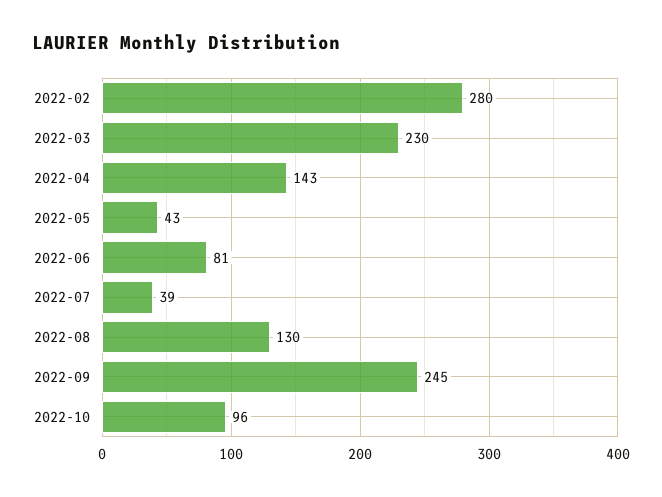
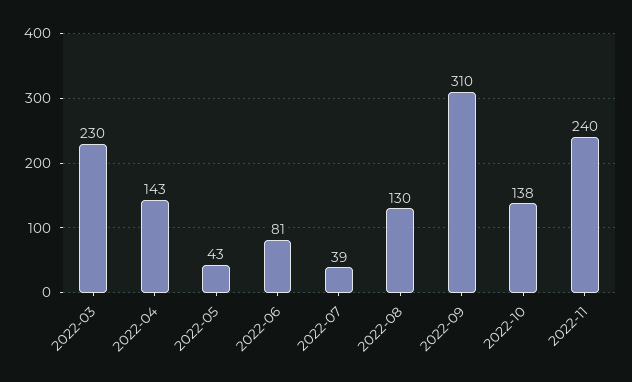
2022-02: 280 -> none
2022-09: 245 -> 310
2022-10: 96 -> 138
2022-11: none -> 240

